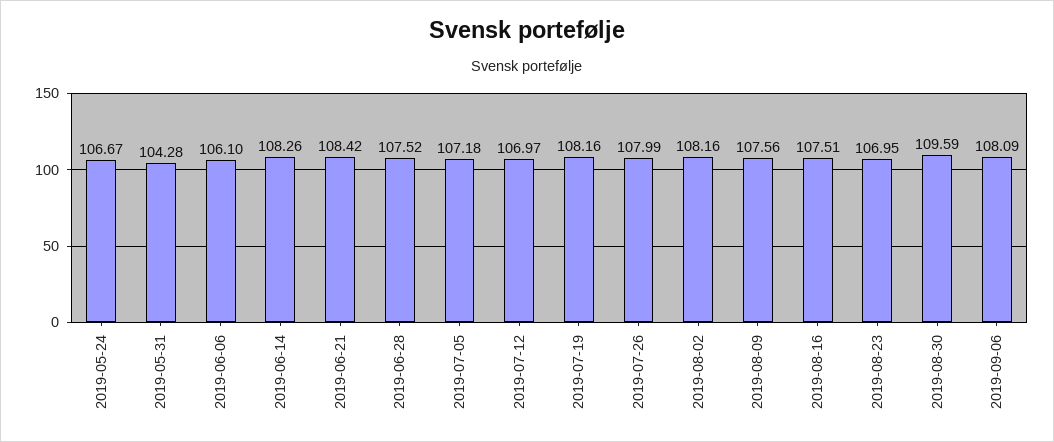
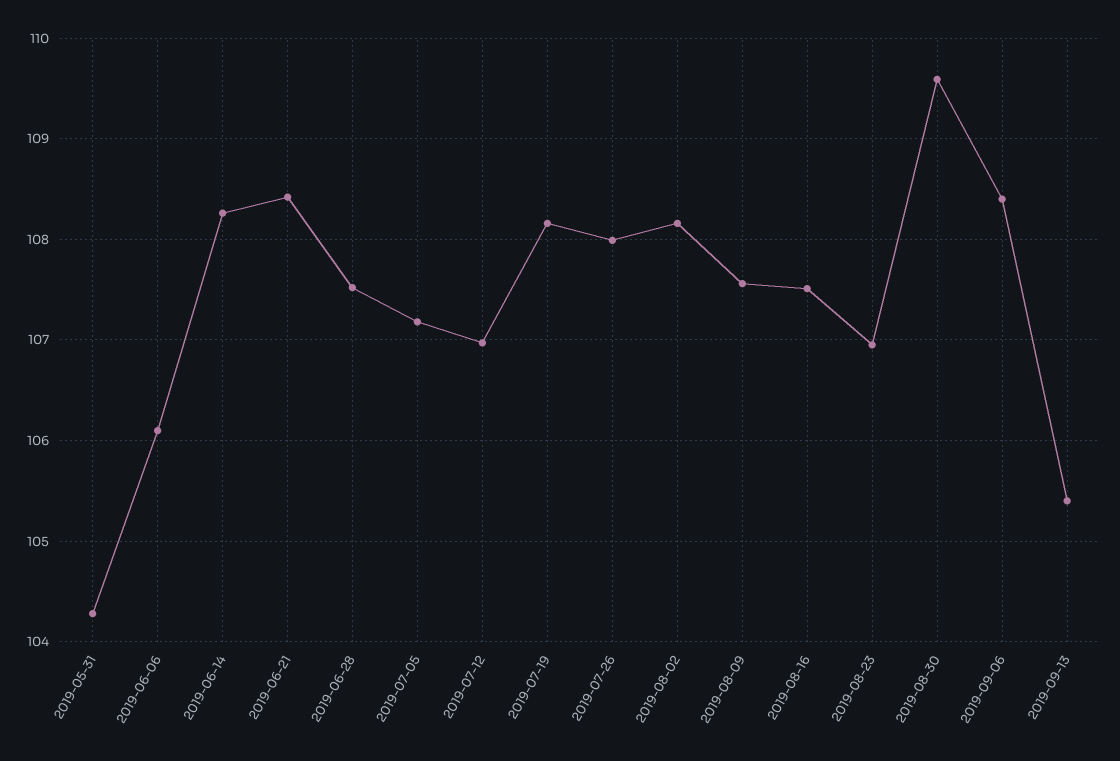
2019-05-24: 106.67 -> none
2019-09-06: 108.09 -> 108.4
2019-09-13: none -> 105.4

